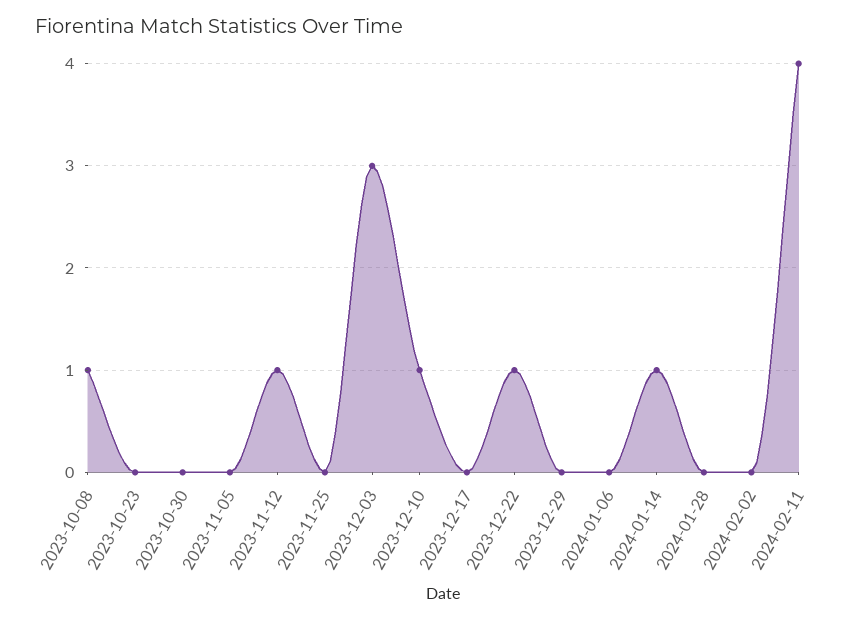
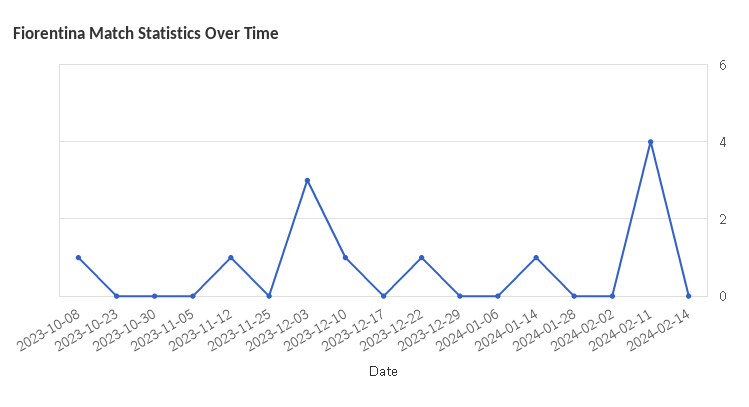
2024-02-14: none -> 0

